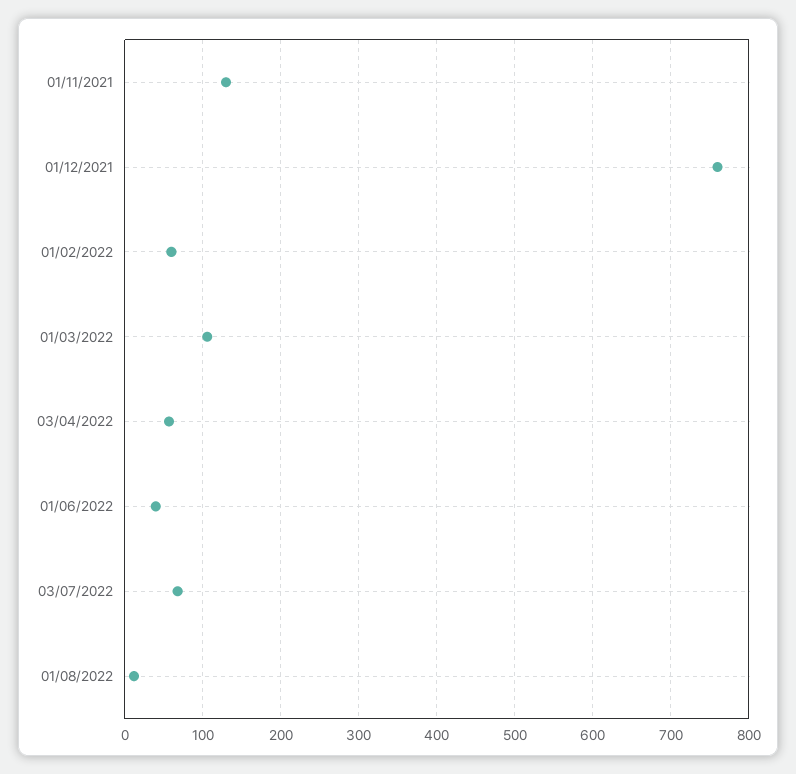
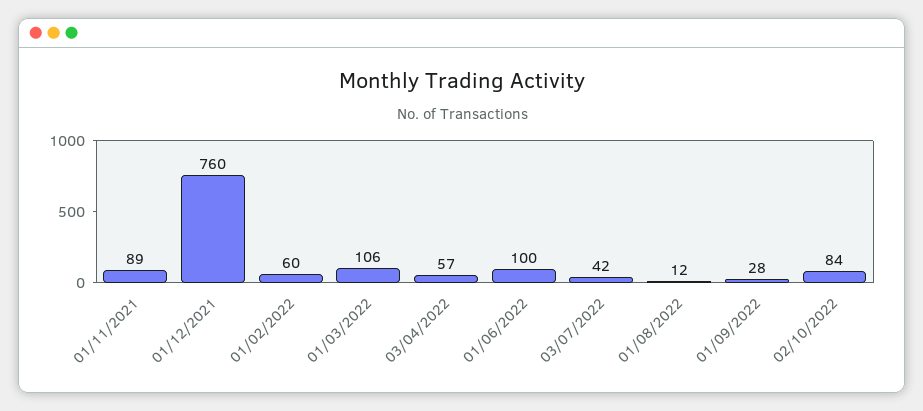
01/11/2021: 130 -> 89
01/06/2022: 40 -> 100
03/07/2022: 70 -> 42
01/09/2022: none -> 28
02/10/2022: none -> 84

